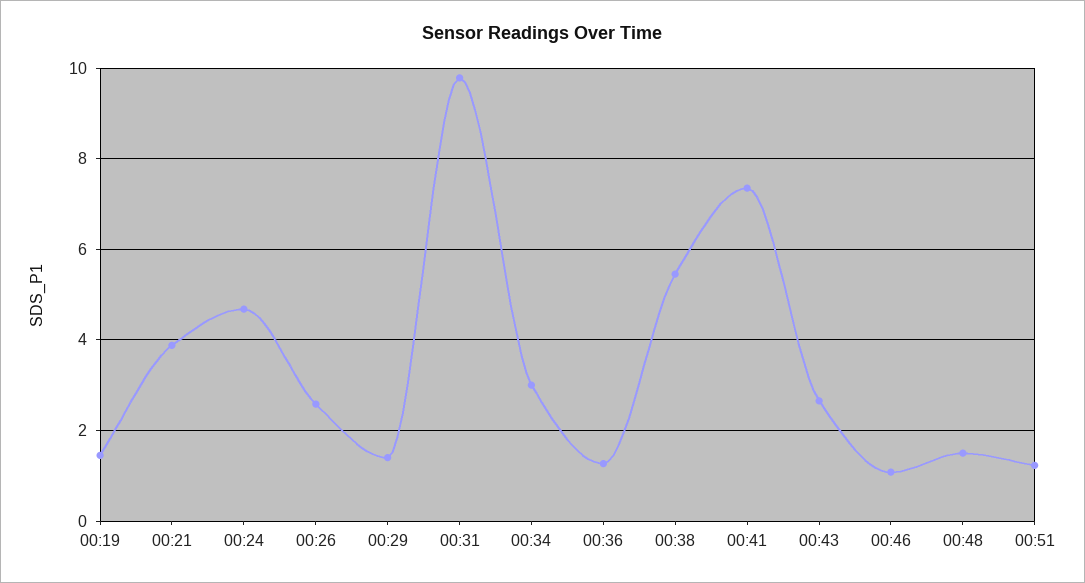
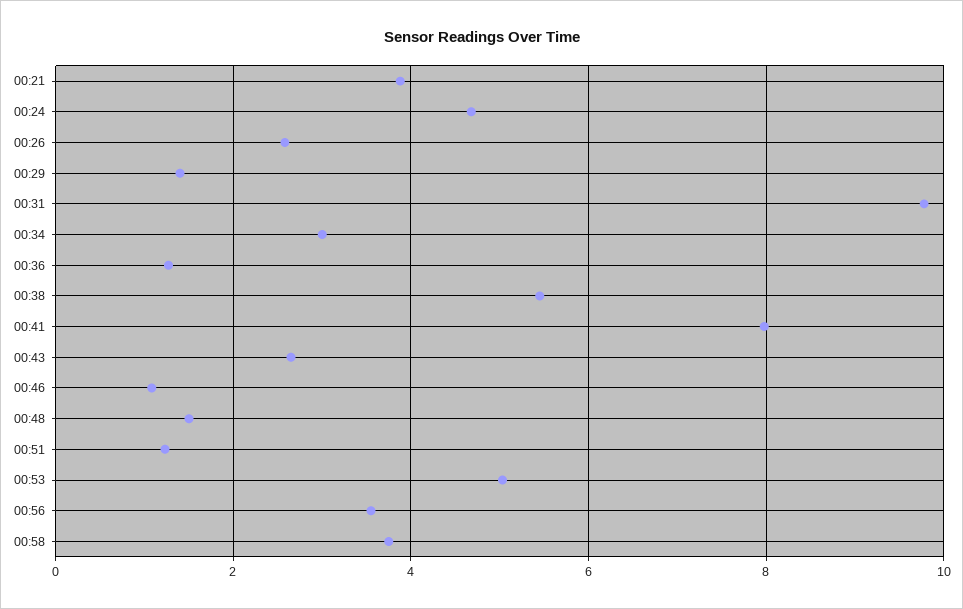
00:19: 1.4 -> none
00:41: 7.4 -> 8
00:53: none -> 5
00:56: none -> 3.6
00:58: none -> 3.8

